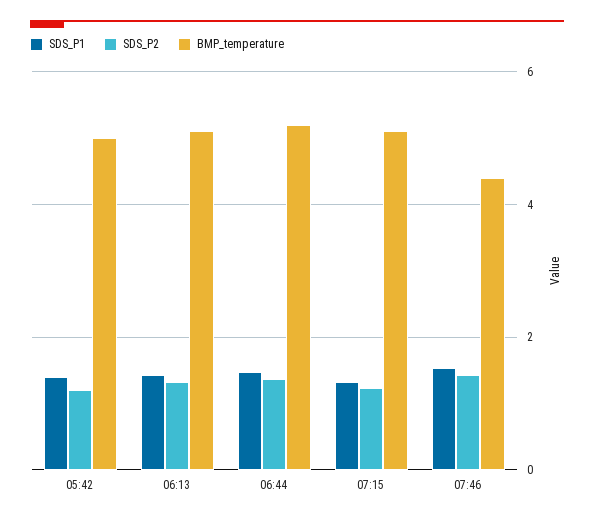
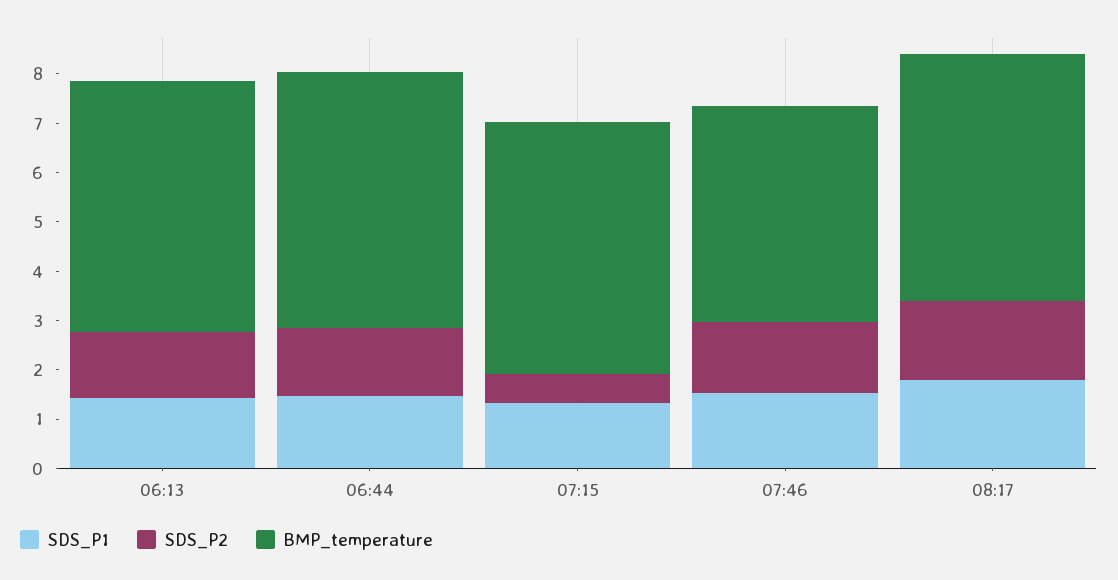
SDS_P1, 05:42: 1.4 -> none
SDS_P2, 05:42: 1.2 -> none
BMP_temperature, 05:42: 5 -> none
SDS_P2, 07:15: 1.2 -> 0.6
SDS_P1, 08:17: none -> 1.8
SDS_P2, 08:17: none -> 1.6
BMP_temperature, 08:17: none -> 5

